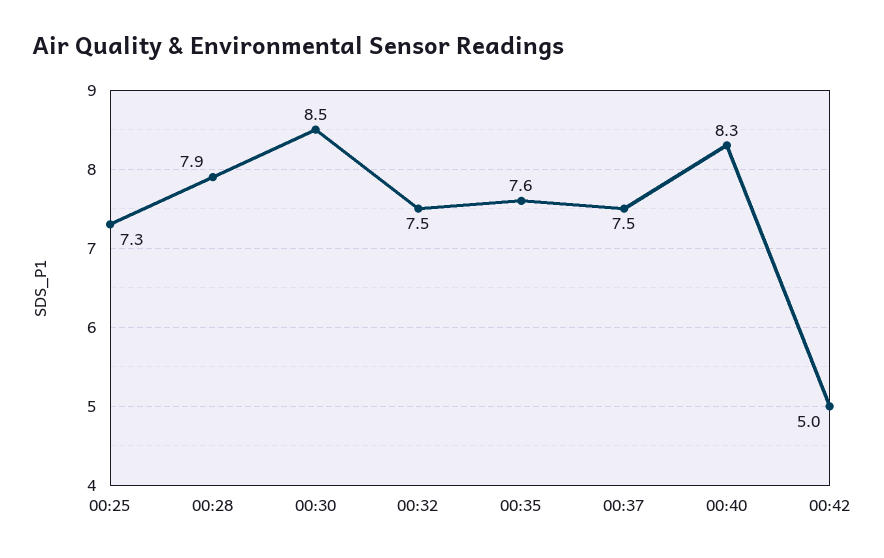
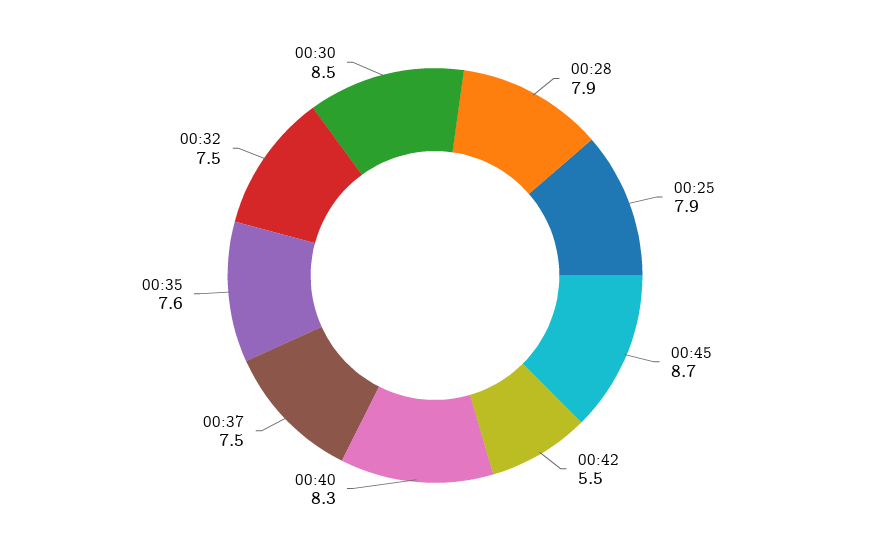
00:25: 7.3 -> 7.9
00:42: 5 -> 5.5
00:45: none -> 8.7

